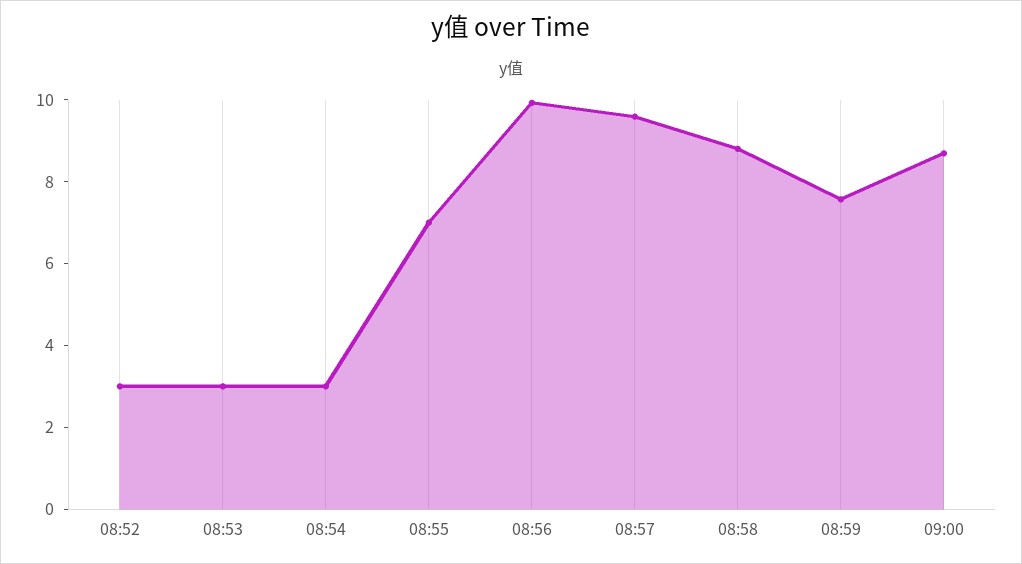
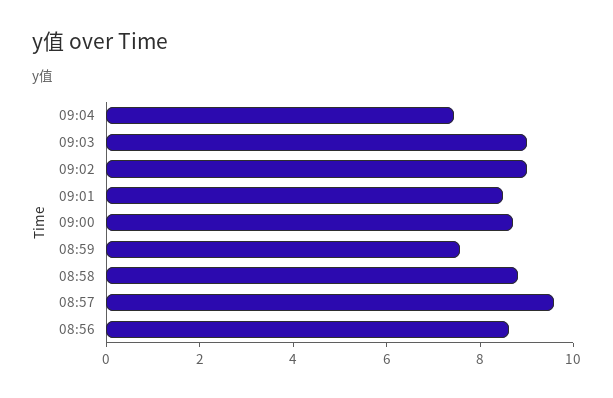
08:52: 3 -> none
08:53: 3 -> none
08:54: 3 -> none
08:55: 7 -> none
08:56: 10 -> 8.5
09:04: none -> 7.5
09:03: none -> 9
09:02: none -> 9
09:01: none -> 8.5

